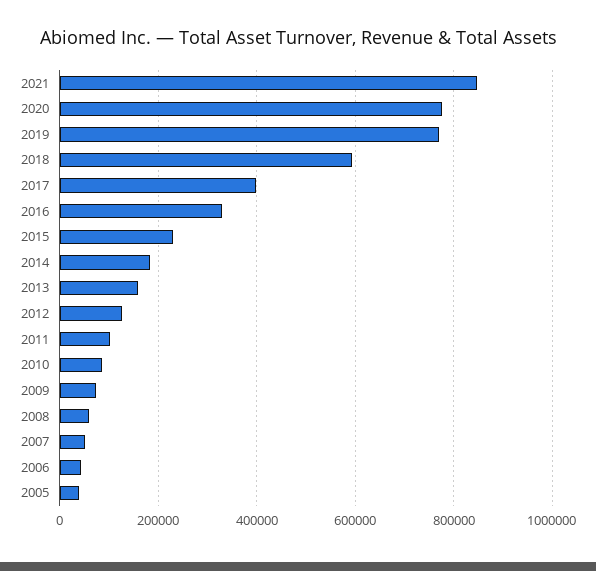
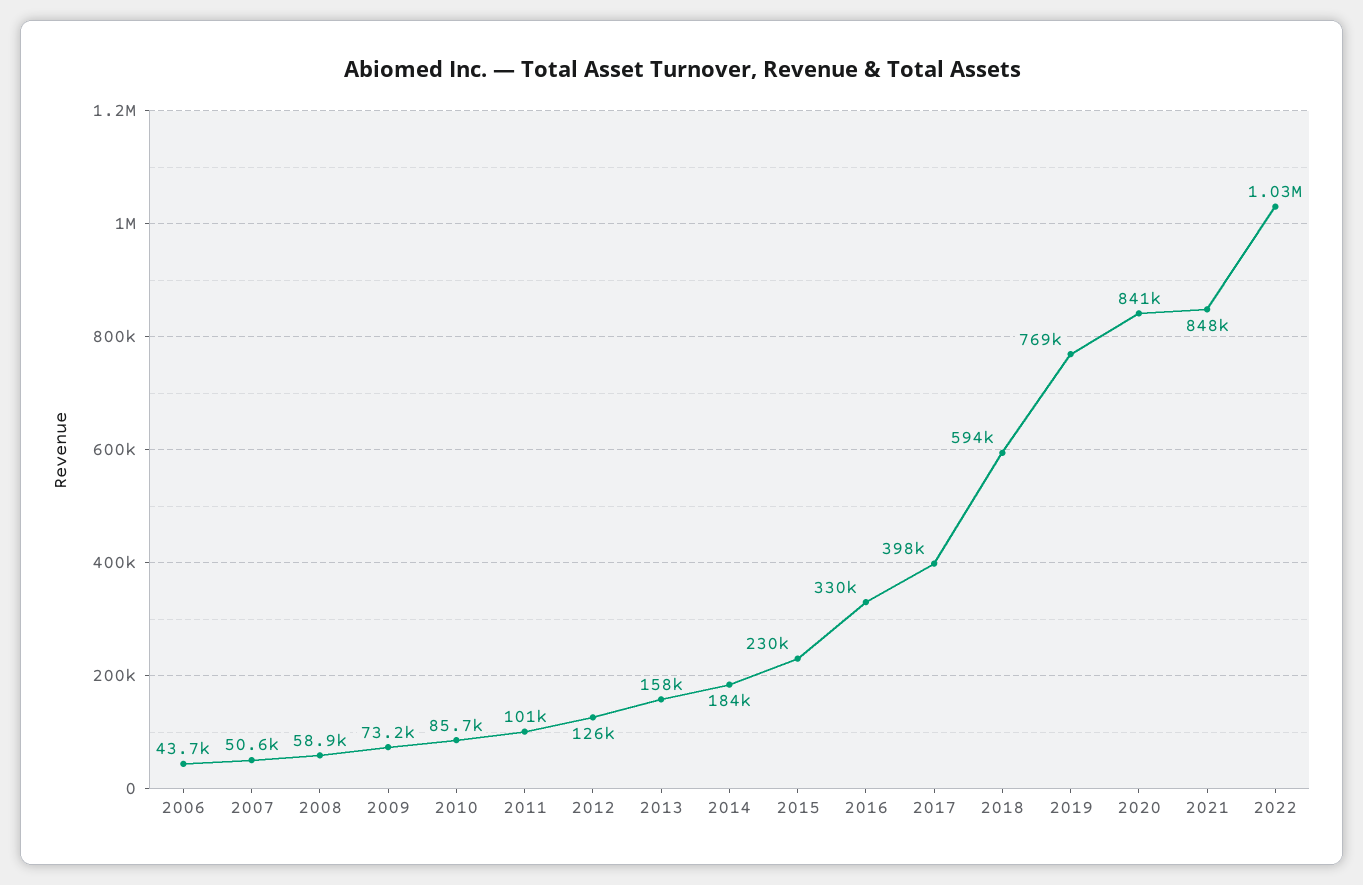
2020: 780000 -> 841000
2005: 40000 -> none
2022: none -> 1030000

